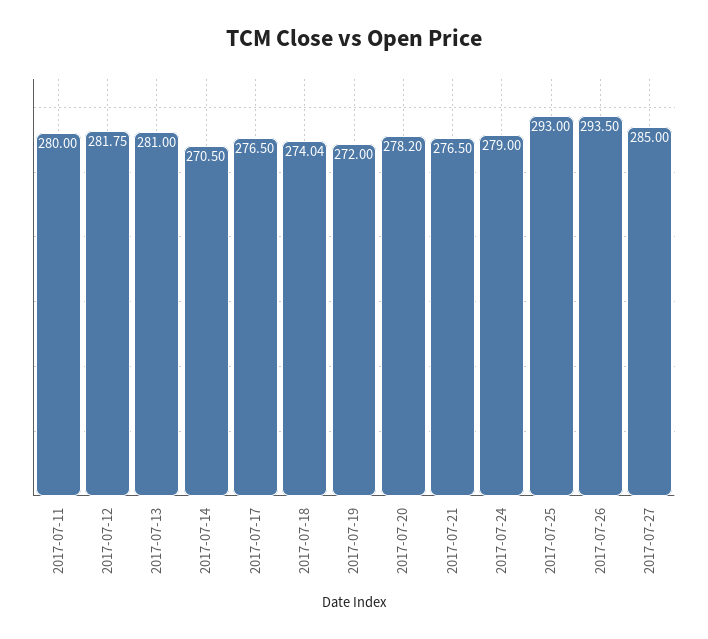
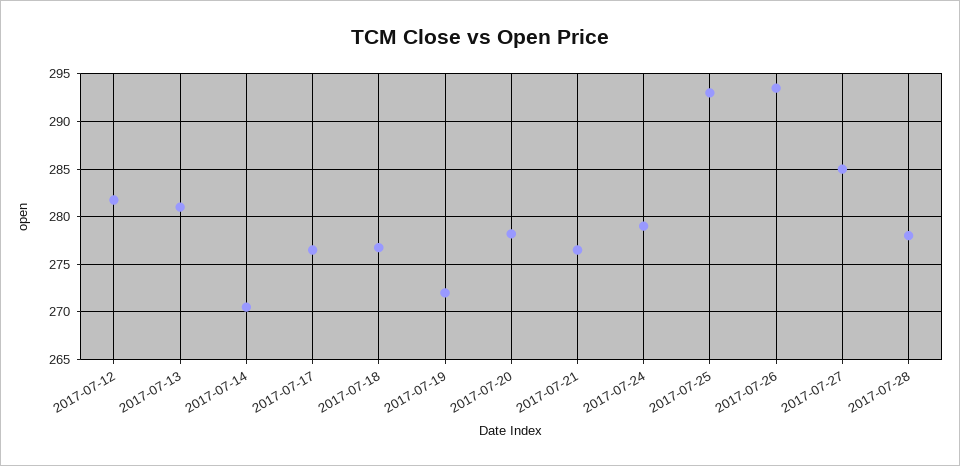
2017-07-11: 280 -> none
2017-07-18: 274.04 -> 277
2017-07-28: none -> 278

